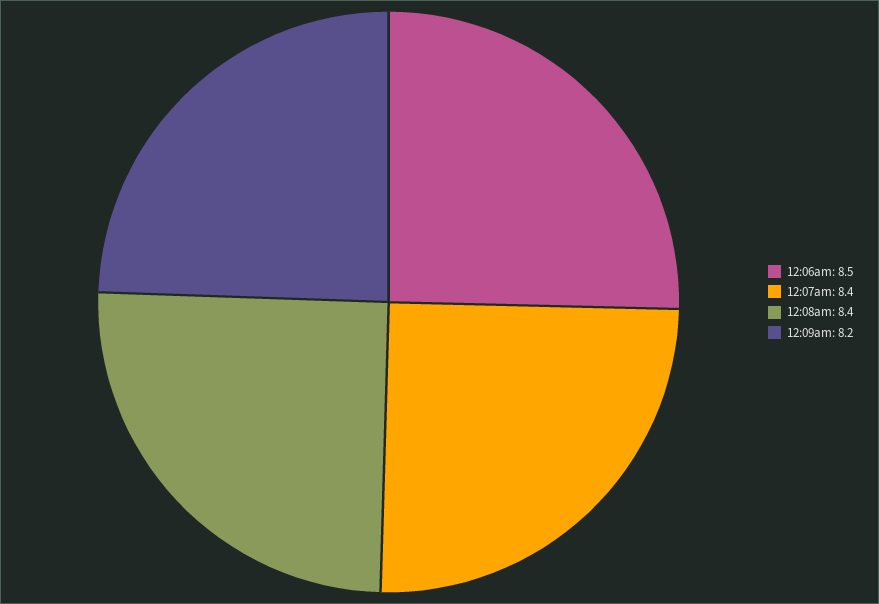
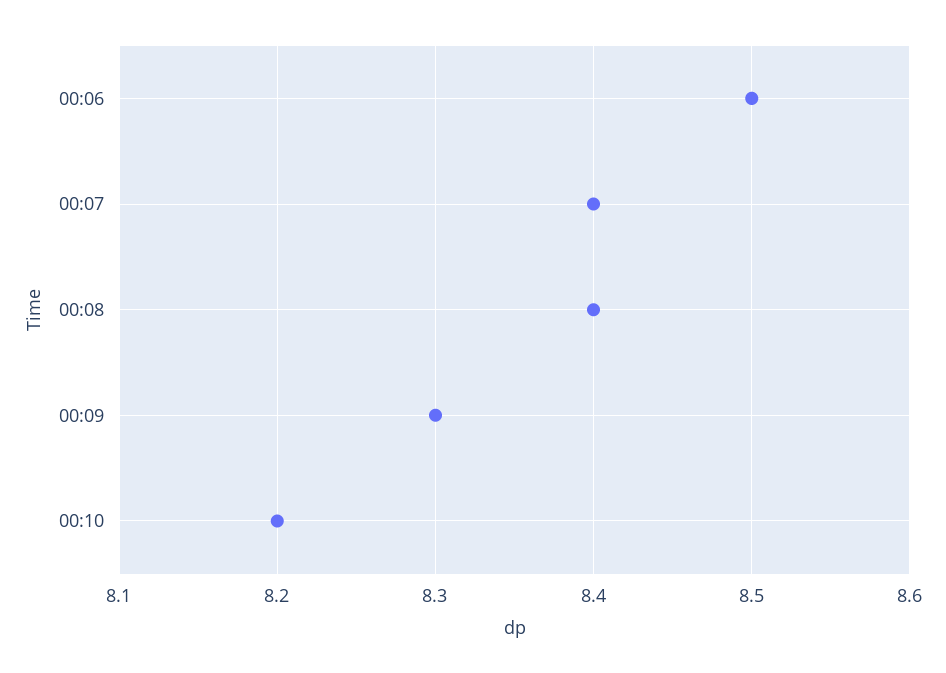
12:09am: 8.2 -> 8.3
00:10: none -> 8.2

